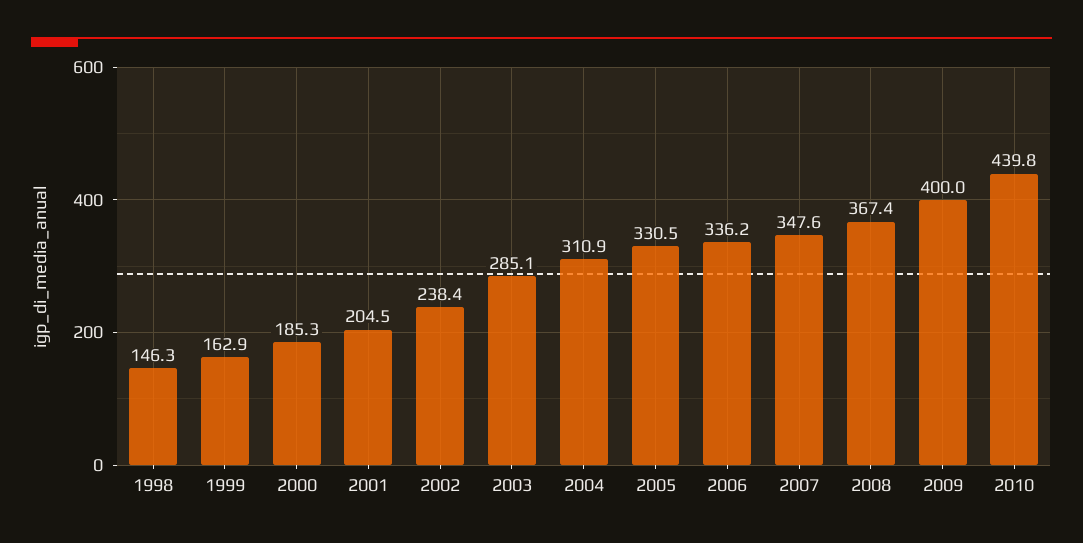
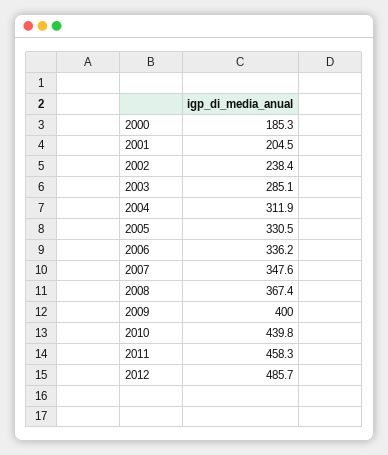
1998: 146.3 -> none
1999: 162.9 -> none
2004: 310.9 -> 311.9
2011: none -> 458.3
2012: none -> 485.7

